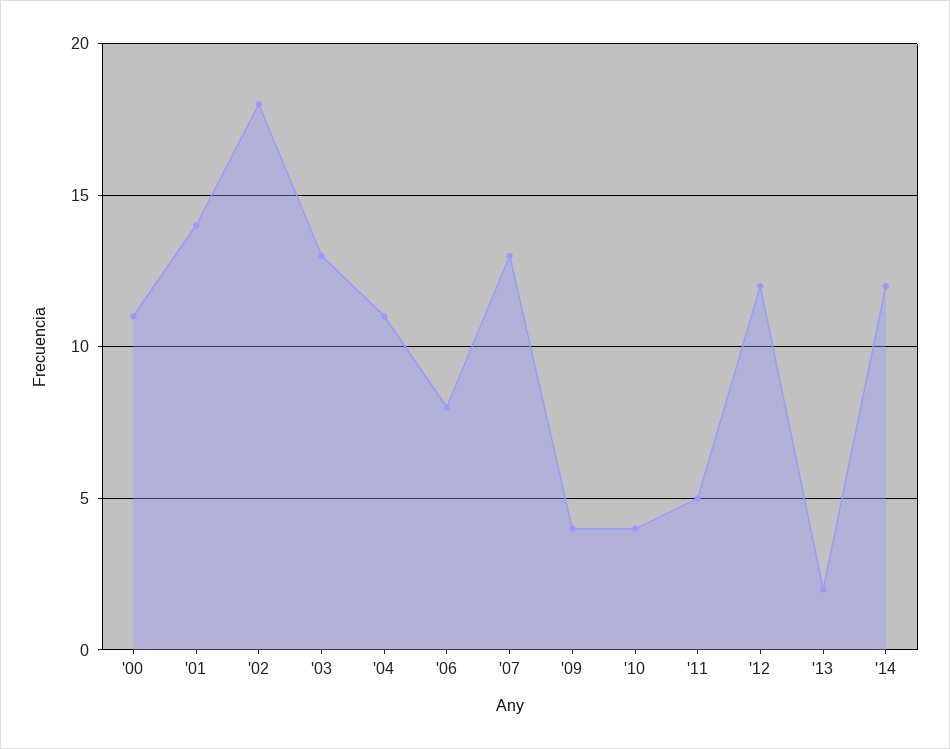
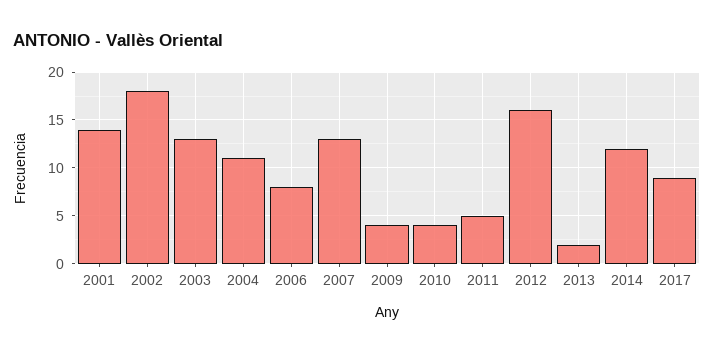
'00: 11 -> none
'12: 12 -> 16
2017: none -> 9

